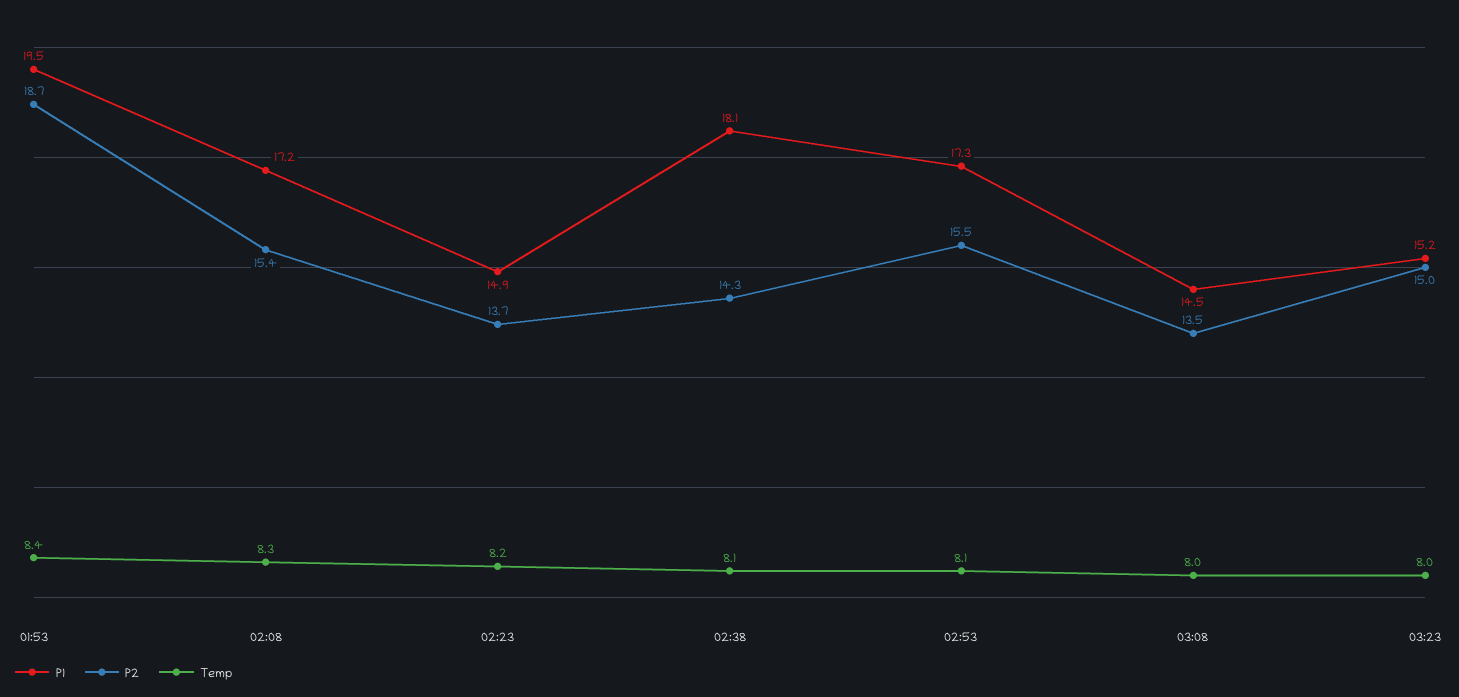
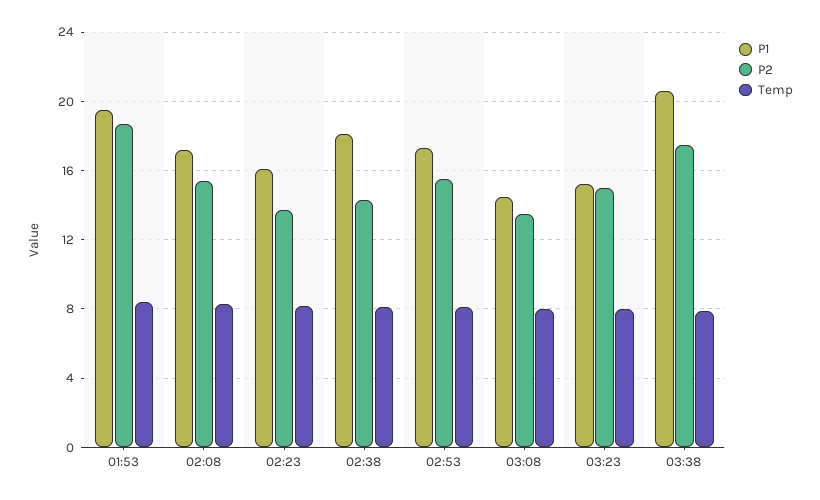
P1, 02:23: 14.9 -> 16
P1, 03:38: none -> 20.5
P2, 03:38: none -> 17.5
Temp, 03:38: none -> 8

